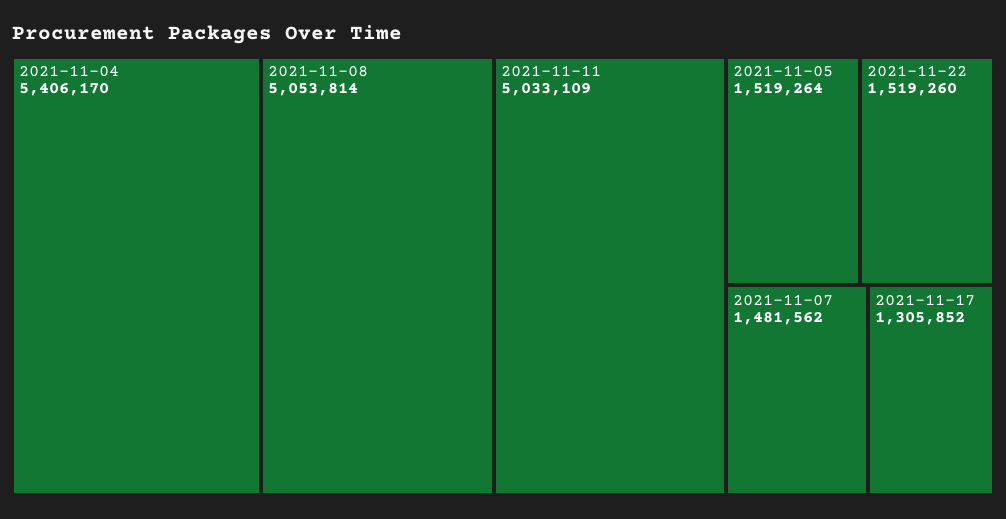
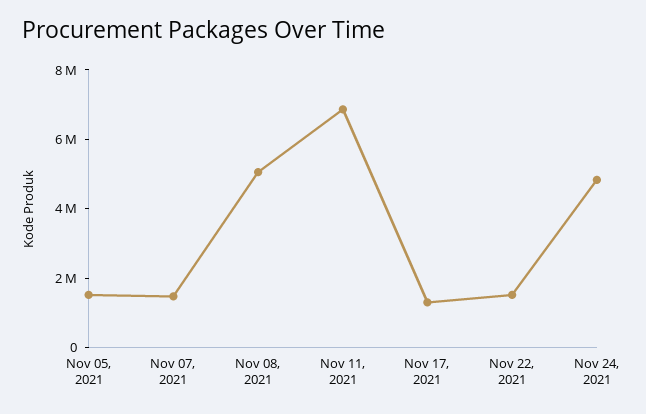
2021-11-04: 5406170 -> none
2021-11-11: 5033109 -> 7000000
Nov 24, 2021: none -> 5000000

